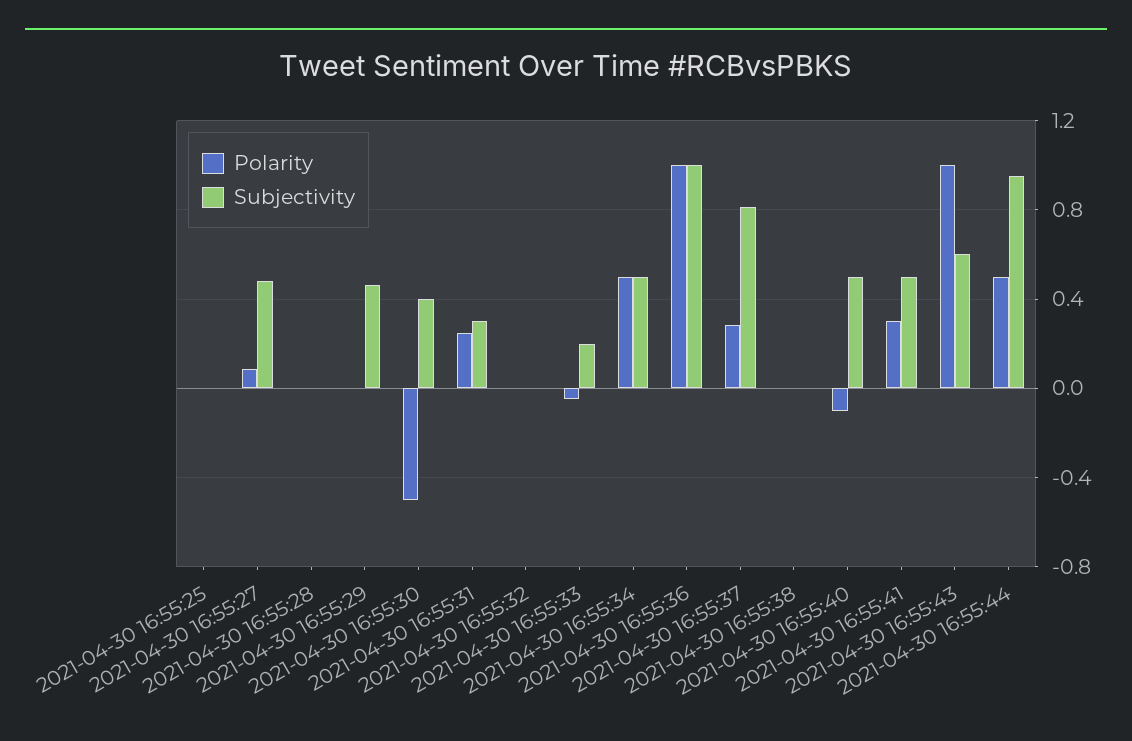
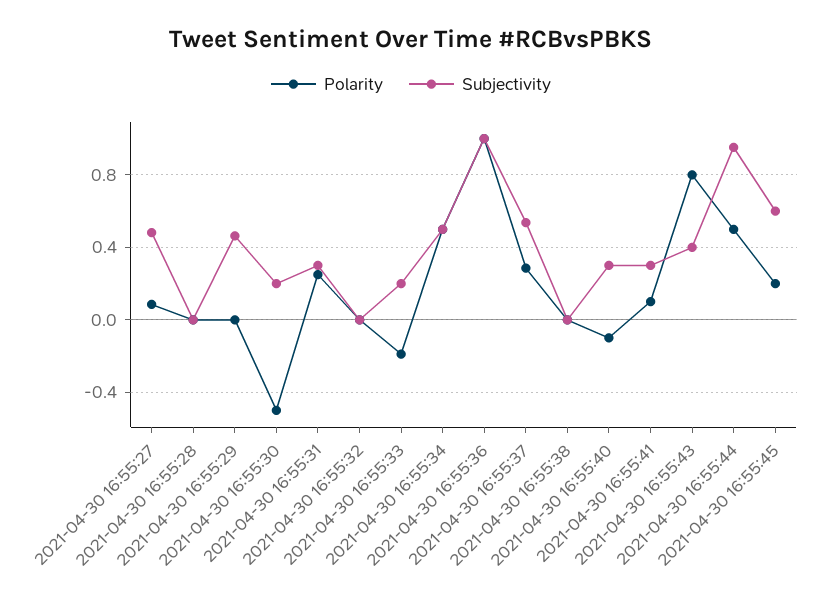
Polarity, 2021-04-30 16:55:25: 0 -> none
Subjectivity, 2021-04-30 16:55:25: 0 -> none
Subjectivity, 2021-04-30 16:55:30: 0.4 -> 0.2
Polarity, 2021-04-30 16:55:33: -0.05 -> -0.2
Subjectivity, 2021-04-30 16:55:37: 0.8 -> 0.55
Subjectivity, 2021-04-30 16:55:40: 0.5 -> 0.3
Polarity, 2021-04-30 16:55:41: 0.3 -> 0.1
Subjectivity, 2021-04-30 16:55:41: 0.5 -> 0.3
Polarity, 2021-04-30 16:55:43: 1 -> 0.8
Subjectivity, 2021-04-30 16:55:43: 0.6 -> 0.4
Polarity, 2021-04-30 16:55:45: none -> 0.2
Subjectivity, 2021-04-30 16:55:45: none -> 0.6

